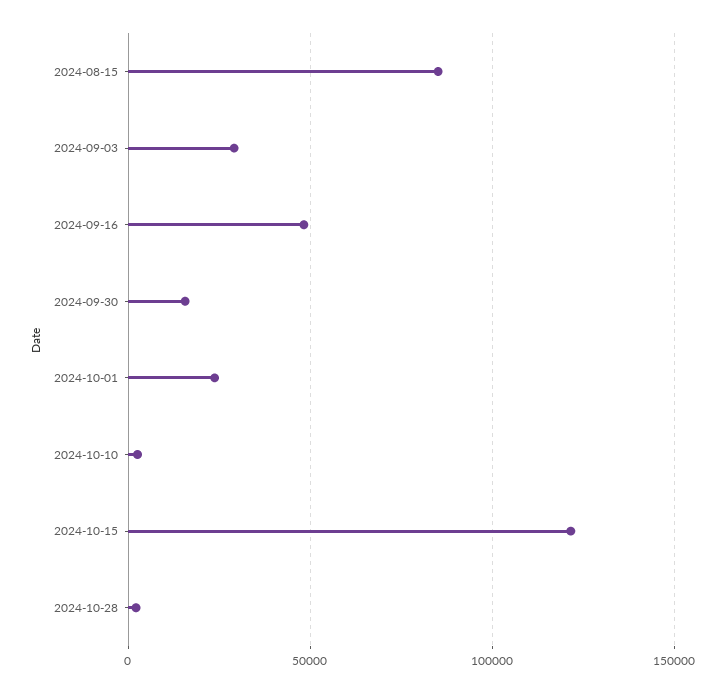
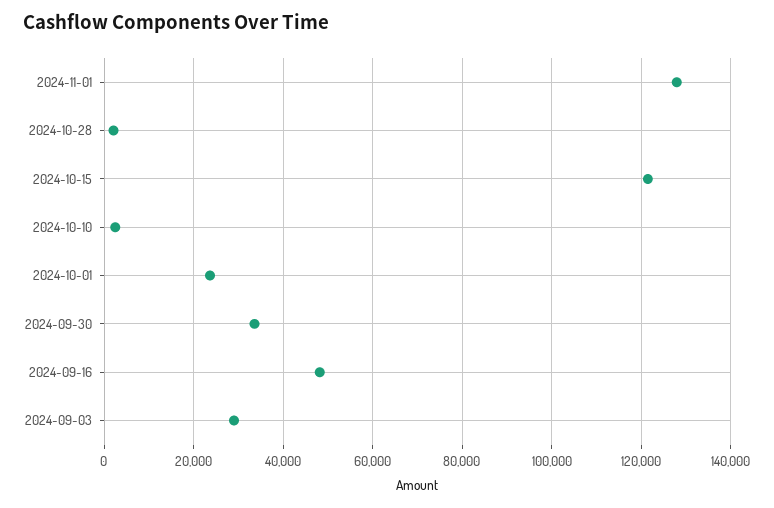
2024-08-15: 85000 -> none
2024-09-30: 15000 -> 34000
2024-11-01: none -> 128000

